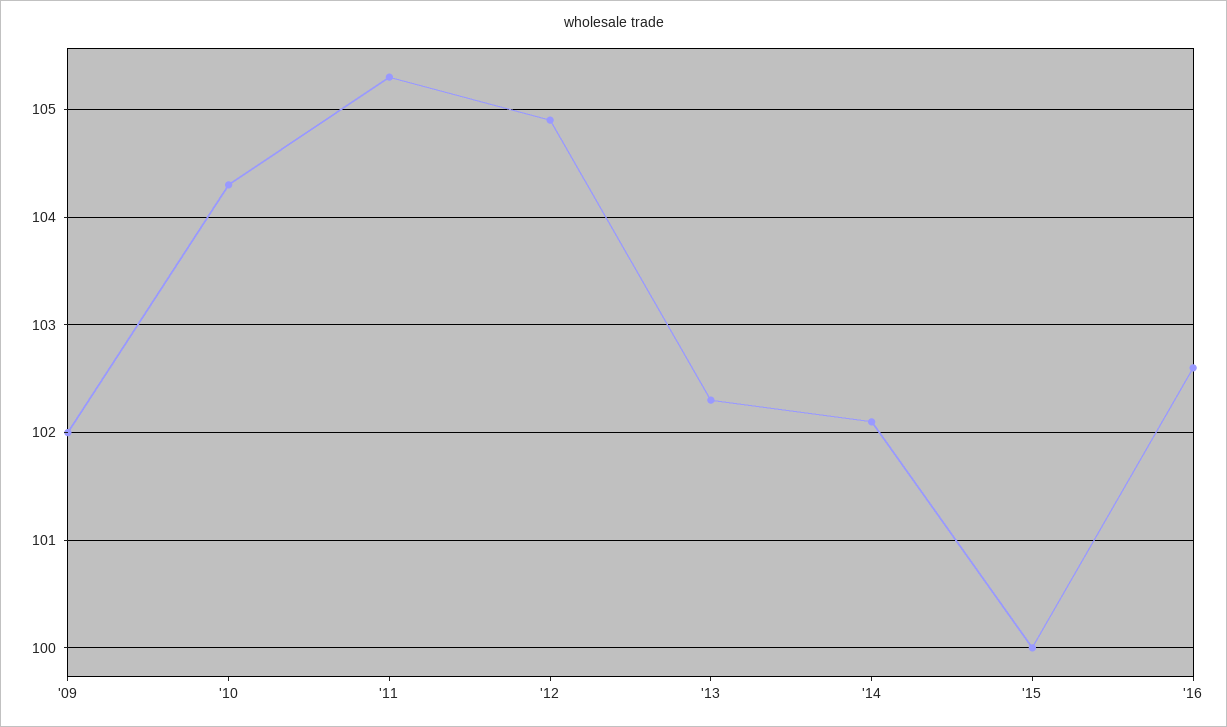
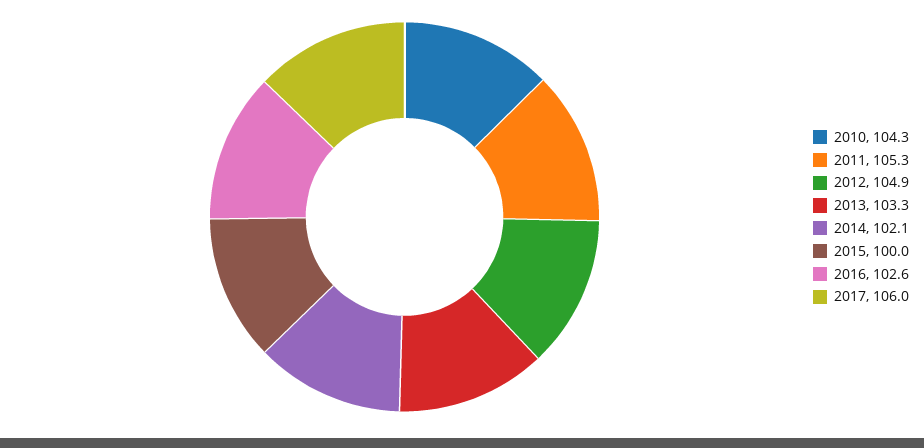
'09: 102 -> none
'13: 102.3 -> 103.3
2017: none -> 106

